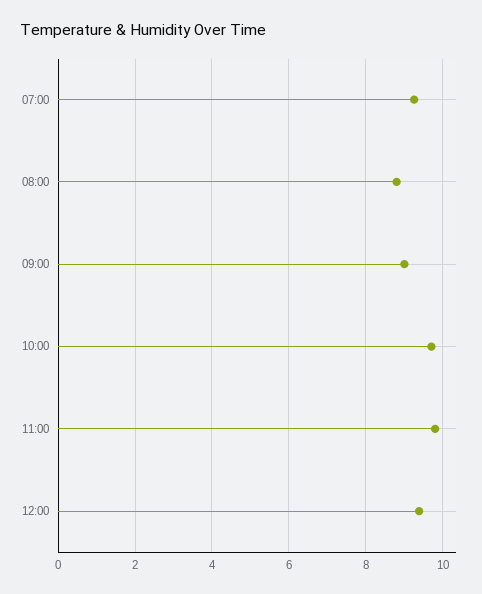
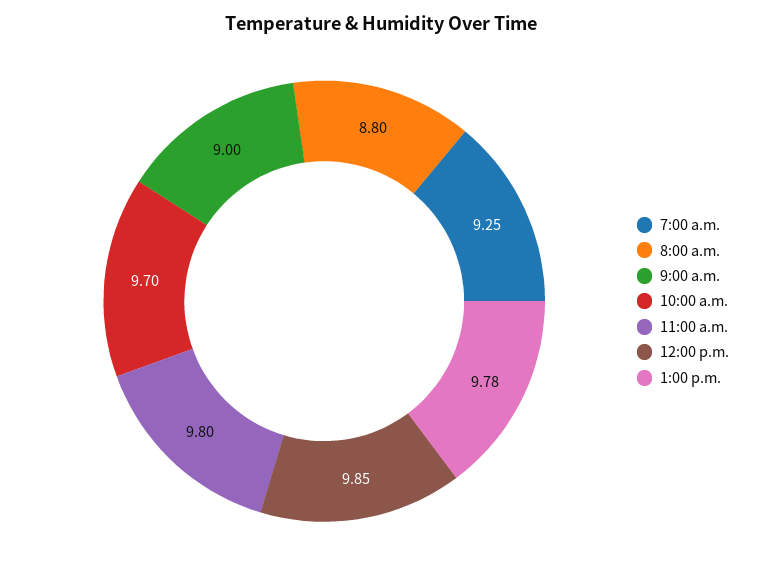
12:00: 9.4 -> 9.85
1:00 p.m.: none -> 9.78

